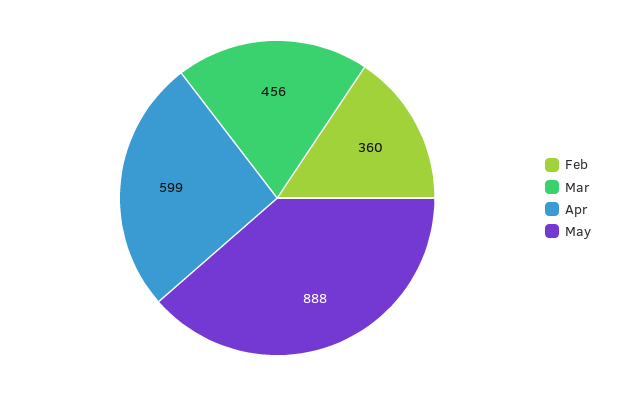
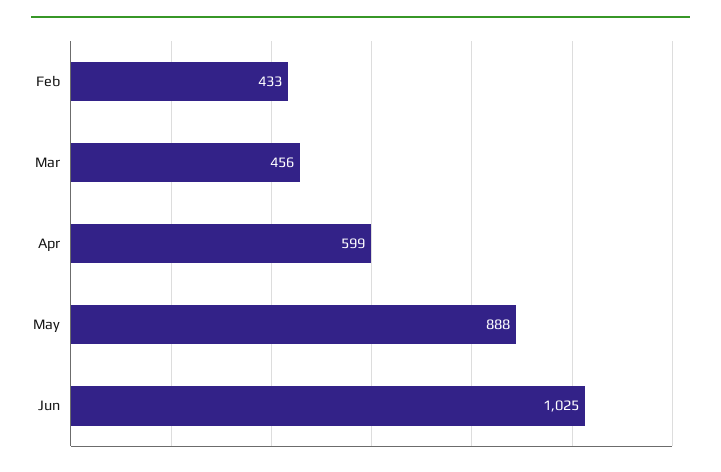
Feb: 360 -> 433
Jun: none -> 1025

